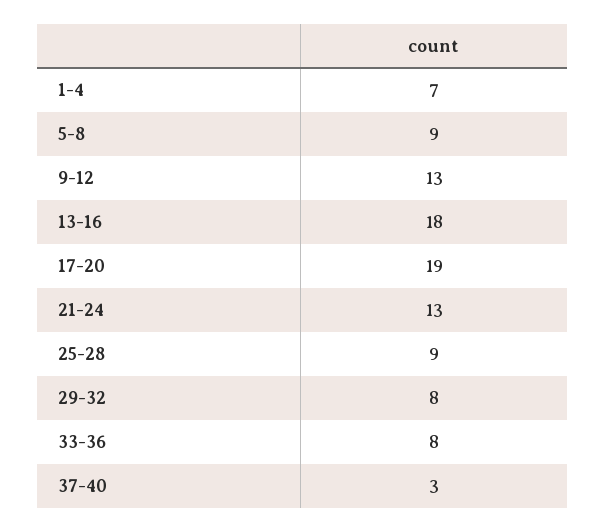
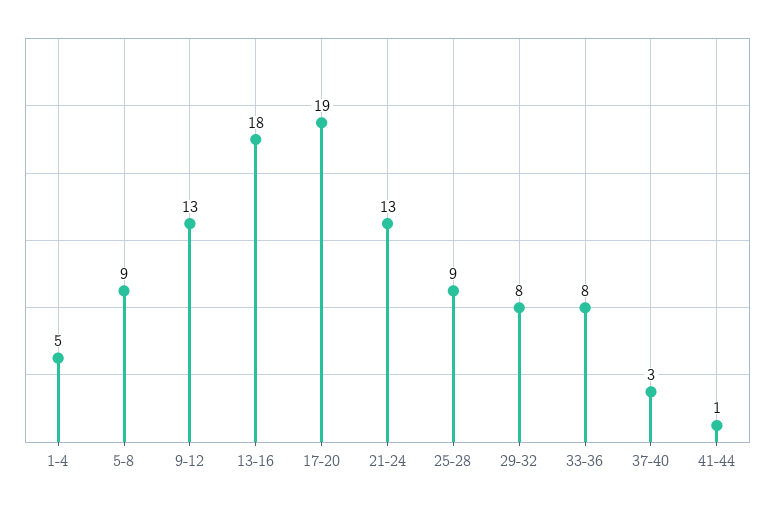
1-4: 7 -> 5
41-44: none -> 1

